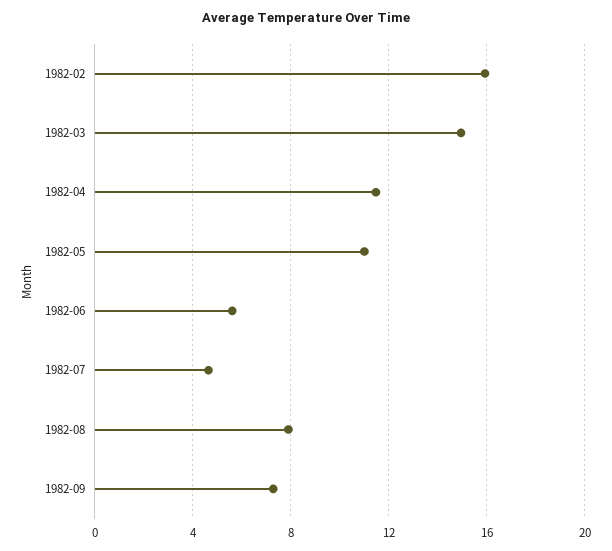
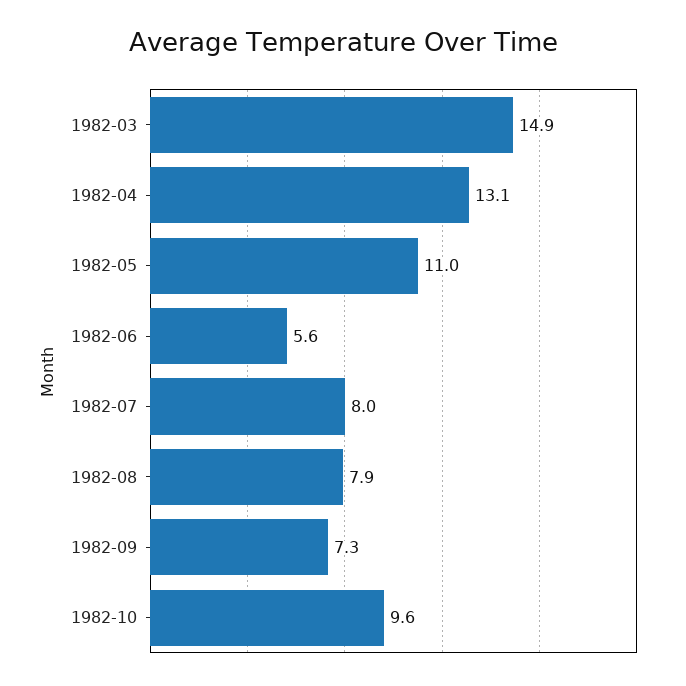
1982-02: 16 -> none
1982-04: 11.5 -> 13.1
1982-07: 4.5 -> 8
1982-10: none -> 9.6

